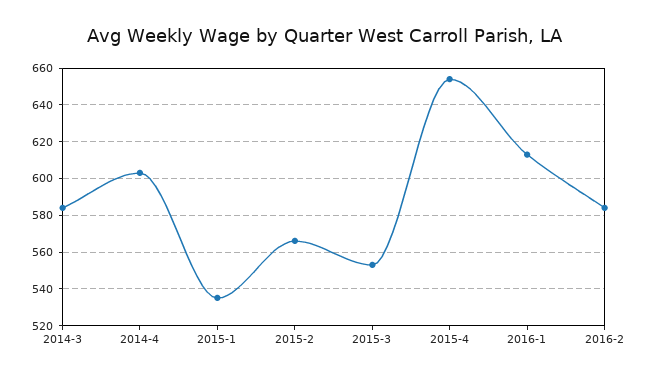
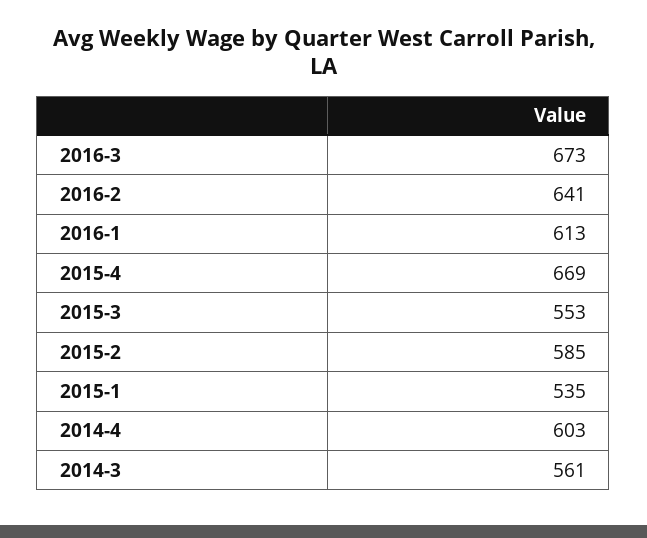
2014-3: 585 -> 561
2015-2: 565 -> 585
2015-4: 655 -> 669
2016-2: 585 -> 641
2016-3: none -> 673

